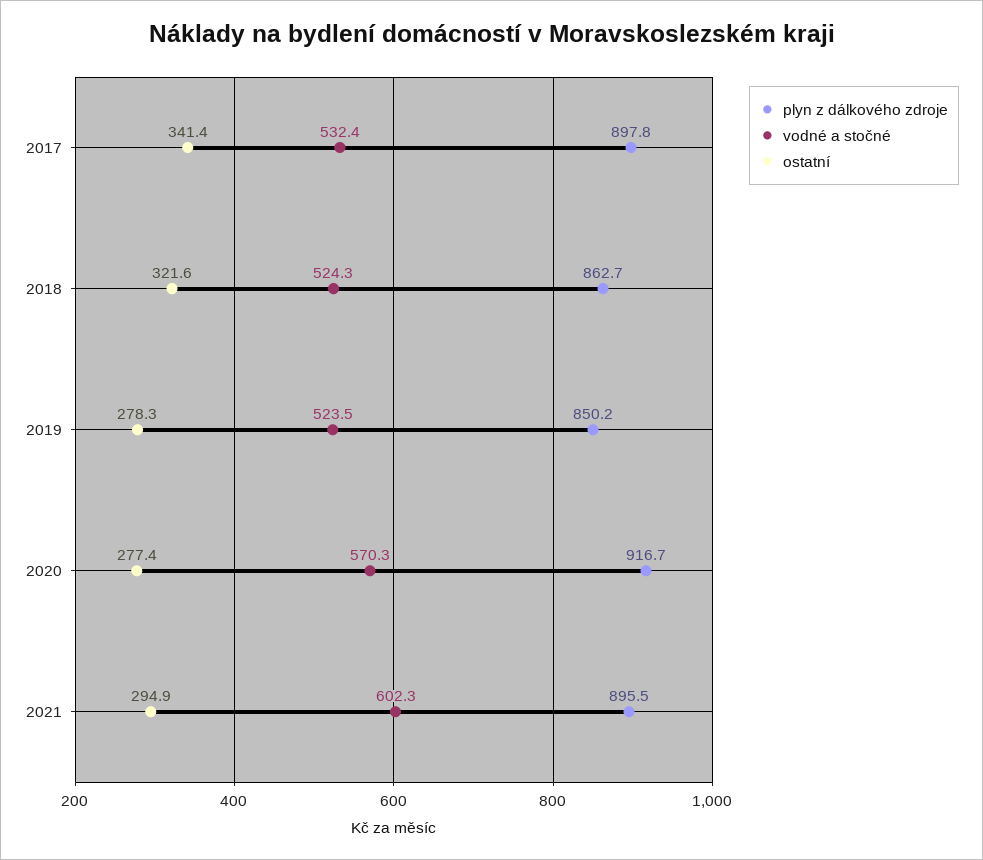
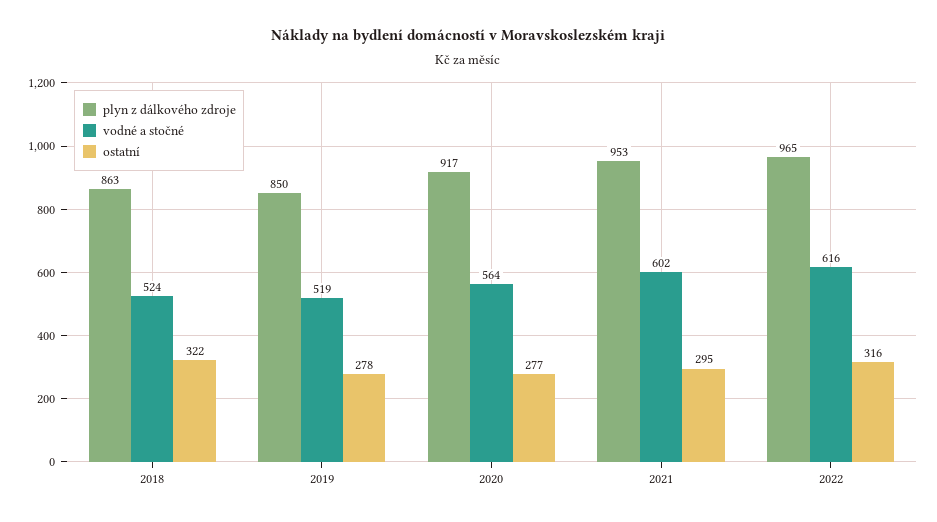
plyn z dálkového zdroje, 2017: 897.8 -> none
vodné a stočné, 2017: 532.4 -> none
ostatní, 2017: 341.4 -> none
vodné a stočné, 2019: 523.5 -> 519
vodné a stočné, 2020: 570.3 -> 564
plyn z dálkového zdroje, 2021: 895.5 -> 953
plyn z dálkového zdroje, 2022: none -> 965
vodné a stočné, 2022: none -> 616
ostatní, 2022: none -> 316

